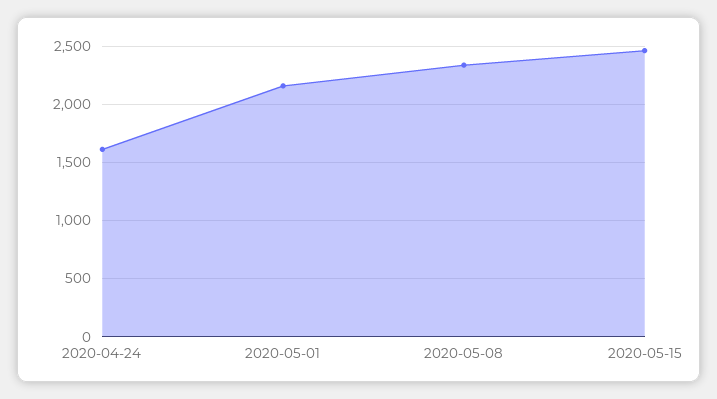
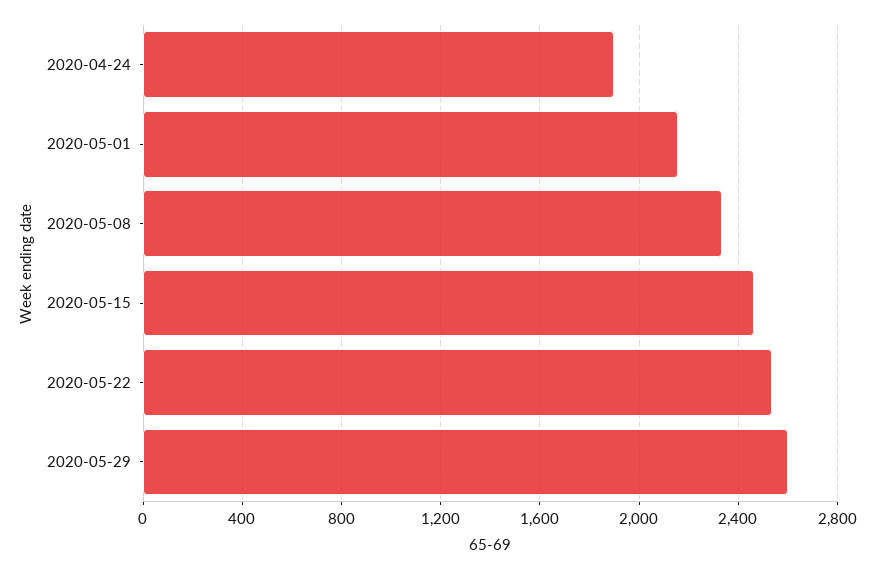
2020-04-24: 1600 -> 1900
2020-05-22: none -> 2550
2020-05-29: none -> 2600

